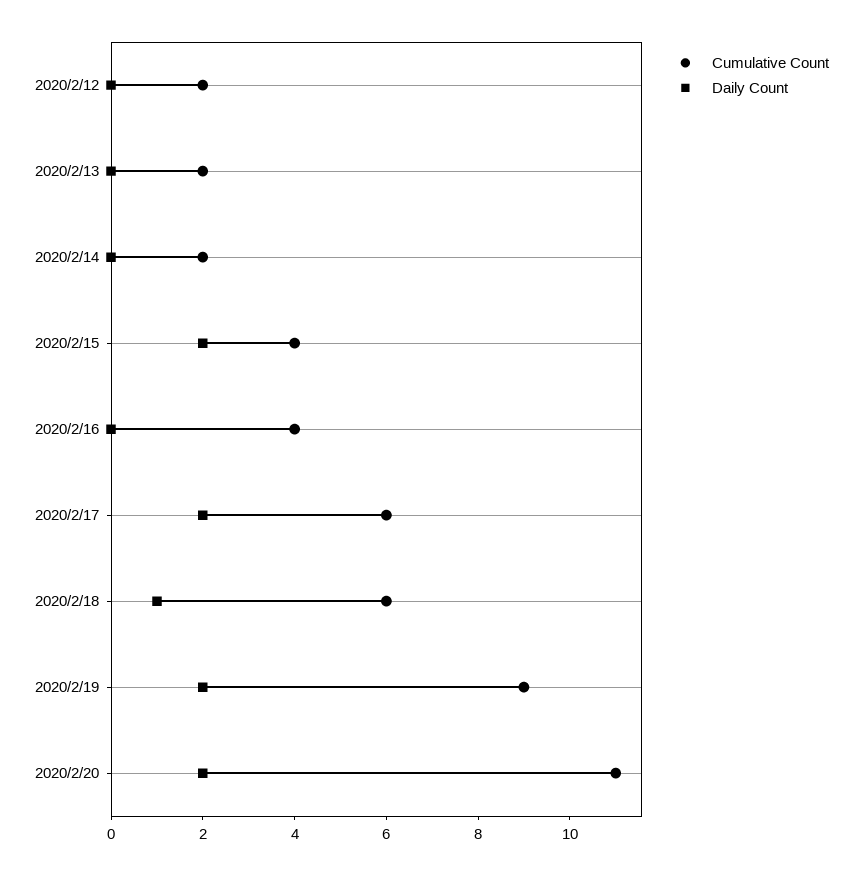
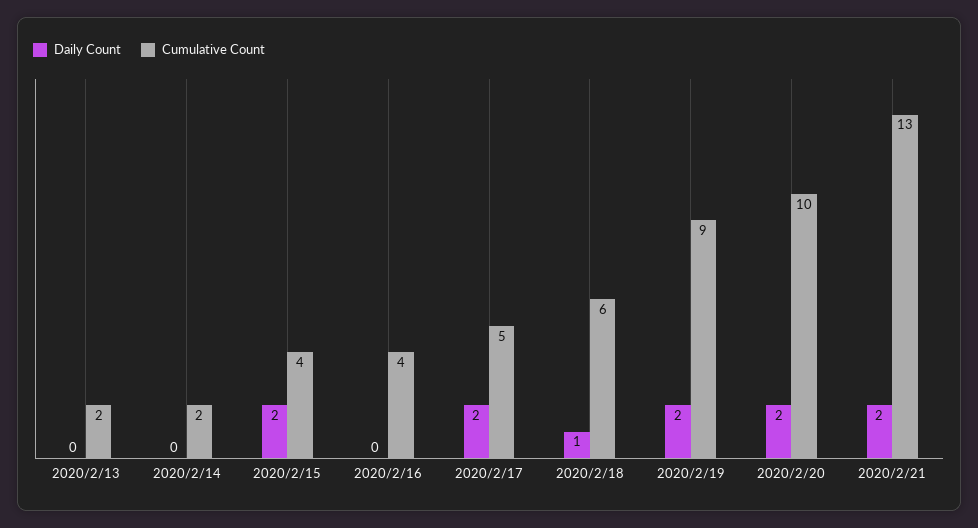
Cumulative Count, 2020/2/12: 2 -> none
Daily Count, 2020/2/12: 0 -> none
Cumulative Count, 2020/2/17: 6 -> 5
Cumulative Count, 2020/2/20: 11 -> 10
Daily Count, 2020/2/21: none -> 2
Cumulative Count, 2020/2/21: none -> 13

